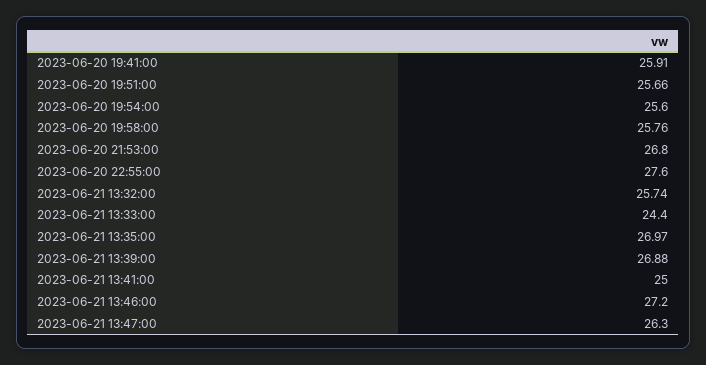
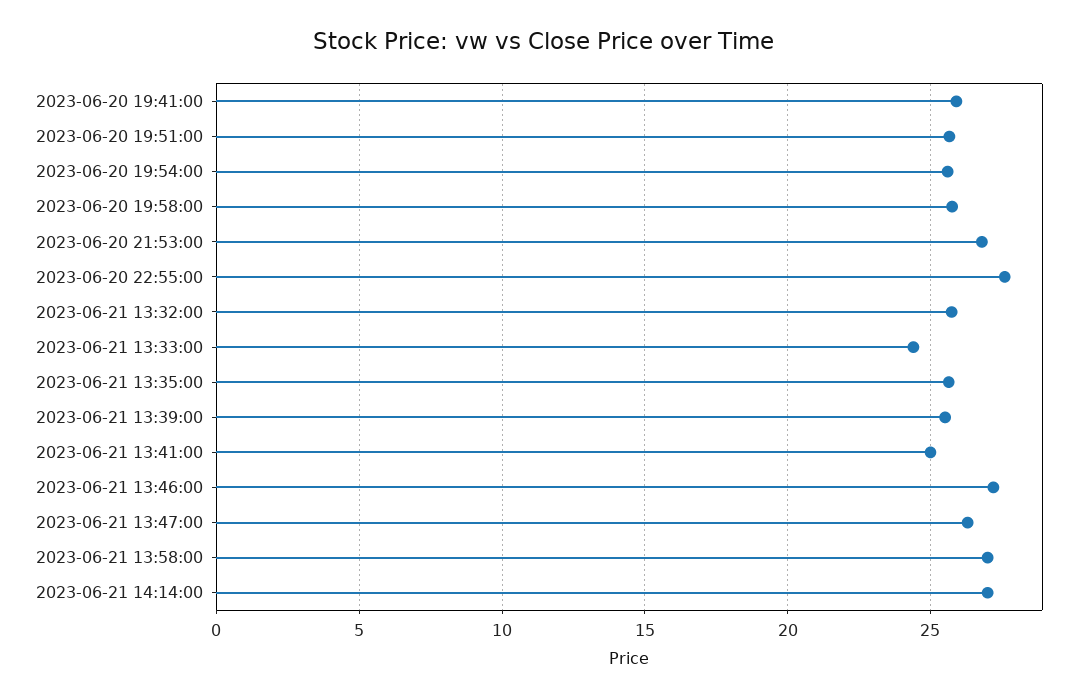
2023-06-21 13:35:00: 26.97 -> 25.5
2023-06-21 13:39:00: 26.88 -> 25.5
2023-06-21 13:58:00: none -> 27
2023-06-21 14:14:00: none -> 27

